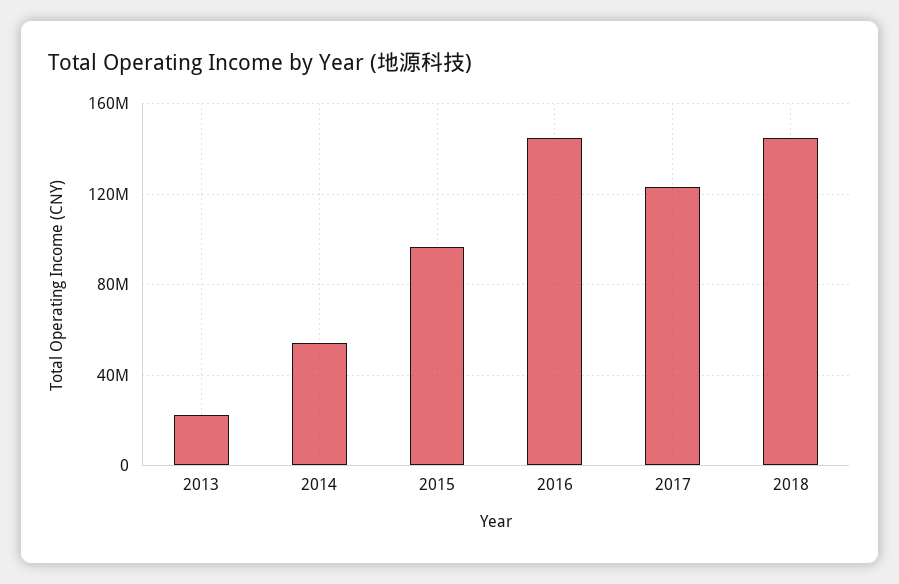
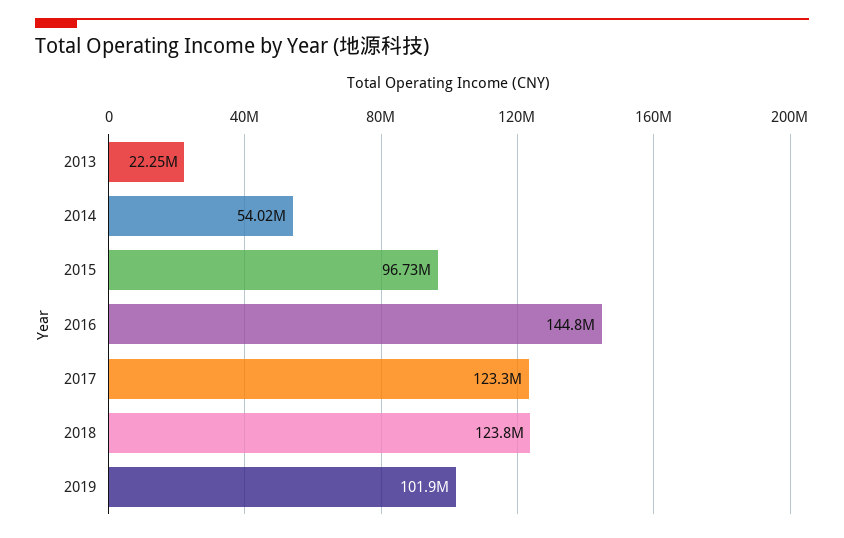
2018: 145000000 -> 123800000
2019: none -> 101900000

